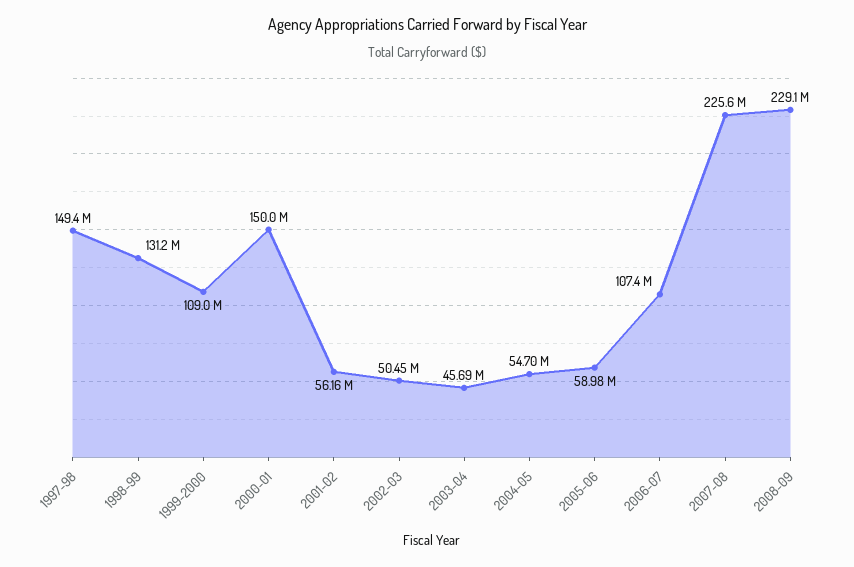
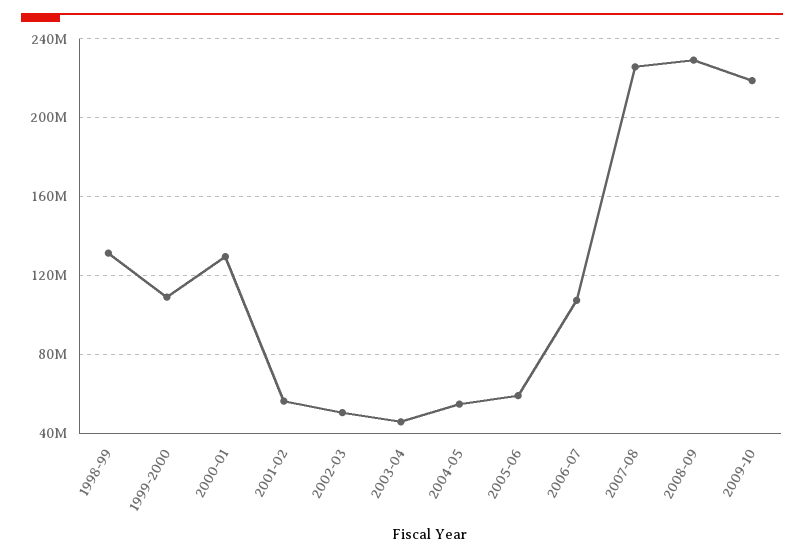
1997-98: 149400000 -> none
2000-01: 150000000 -> 130000000
2009-10: none -> 220000000

